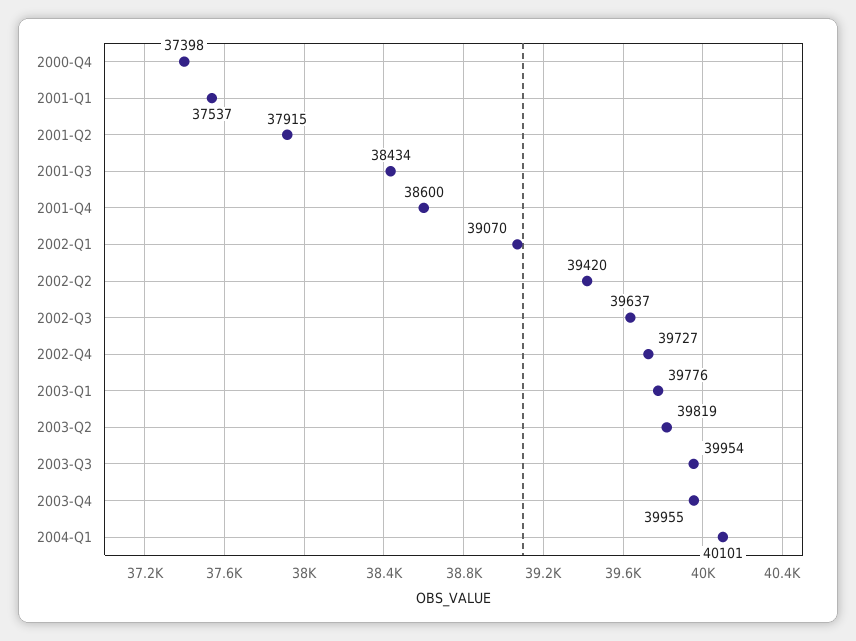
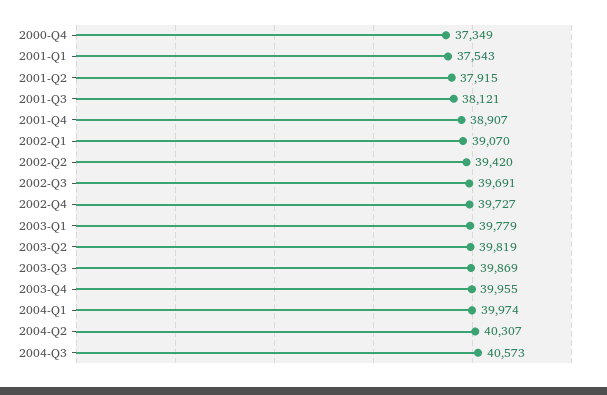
2000-Q4: 37398 -> 37349
2001-Q1: 37537 -> 37543
2001-Q3: 38434 -> 38121
2001-Q4: 38600 -> 38907
2002-Q3: 39637 -> 39691
2003-Q1: 39776 -> 39779
2003-Q3: 39954 -> 39869
2004-Q1: 40101 -> 39974
2004-Q2: none -> 40307
2004-Q3: none -> 40573

